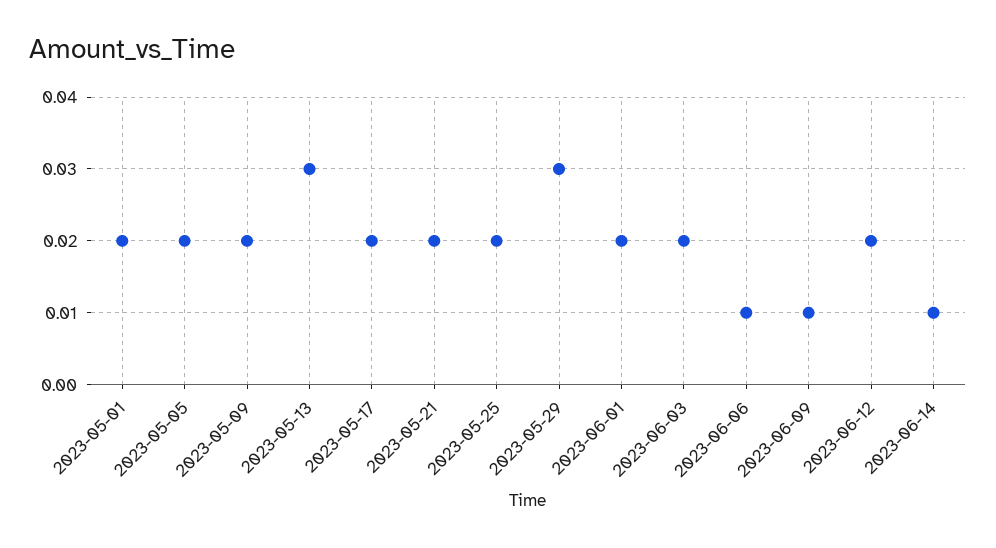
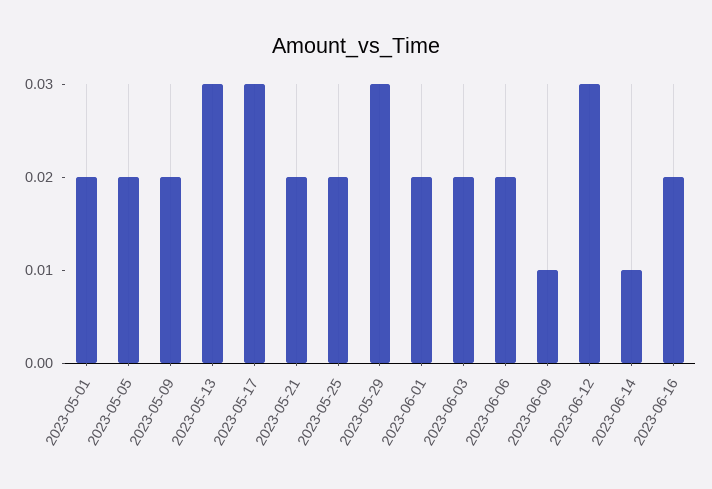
2023-05-17: 0.02 -> 0.03
2023-06-06: 0.01 -> 0.02
2023-06-12: 0.02 -> 0.03
2023-06-16: none -> 0.02

